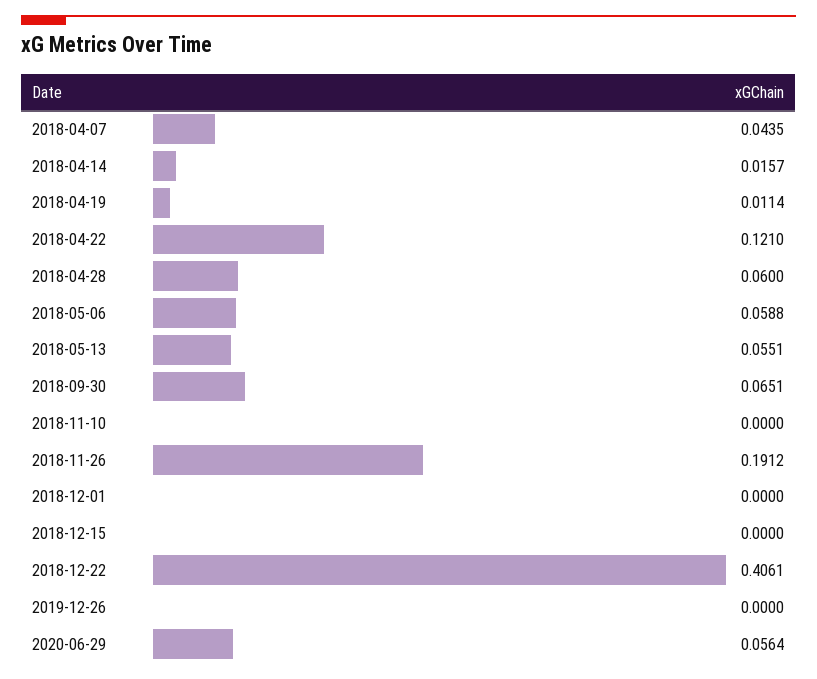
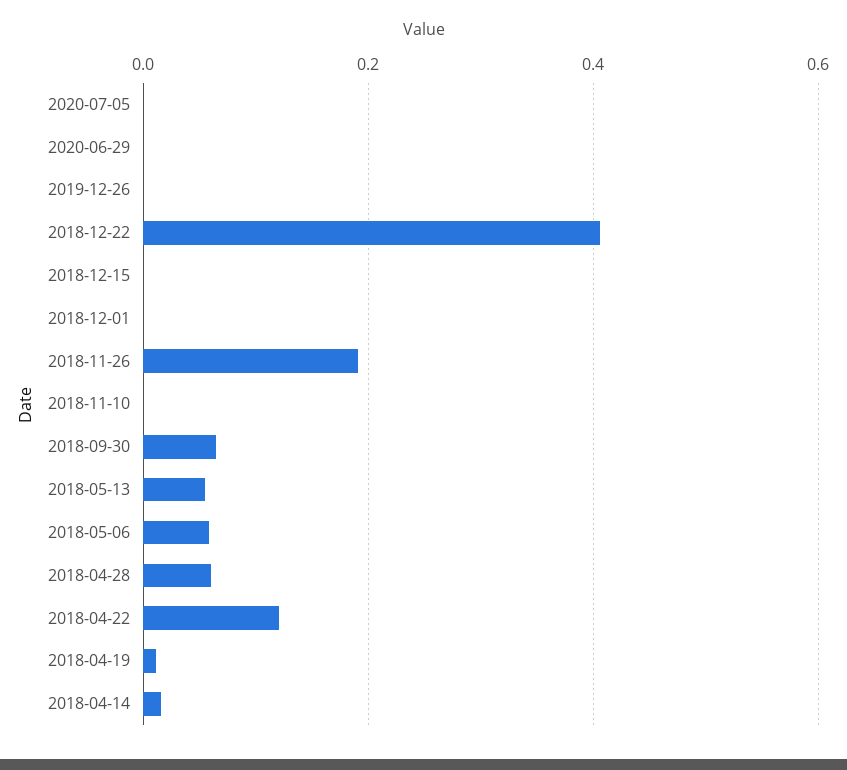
2018-04-07: 0.0435 -> none
2020-06-29: 0.0564 -> 0
2020-07-05: none -> 0

